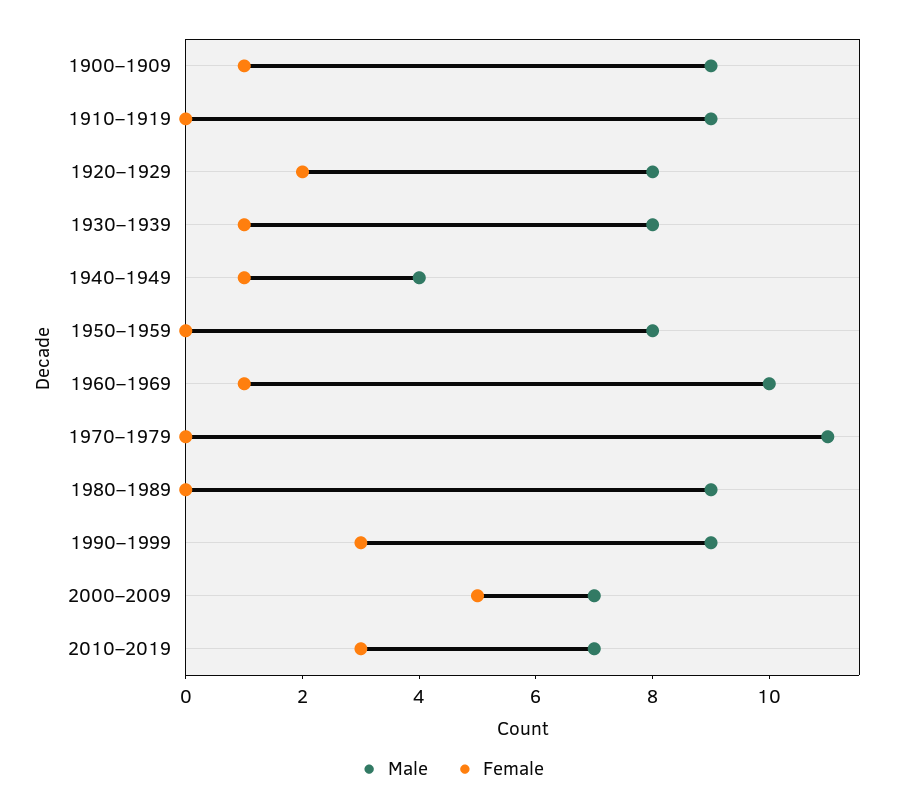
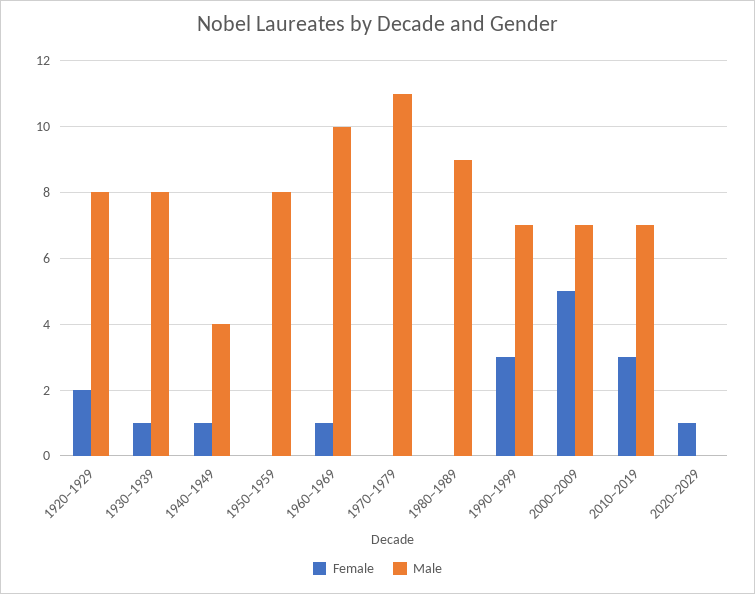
Male, 1900–1909: 9 -> none
Female, 1900–1909: 1 -> none
Male, 1910–1919: 9 -> none
Female, 1910–1919: 0 -> none
Male, 1990–1999: 9 -> 7
Female, 2020–2029: none -> 1
Male, 2020–2029: none -> 0

